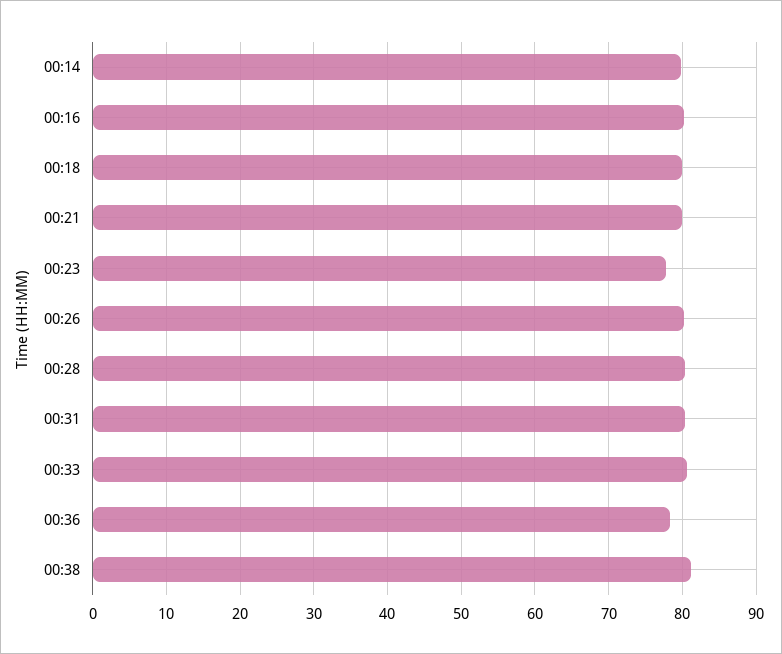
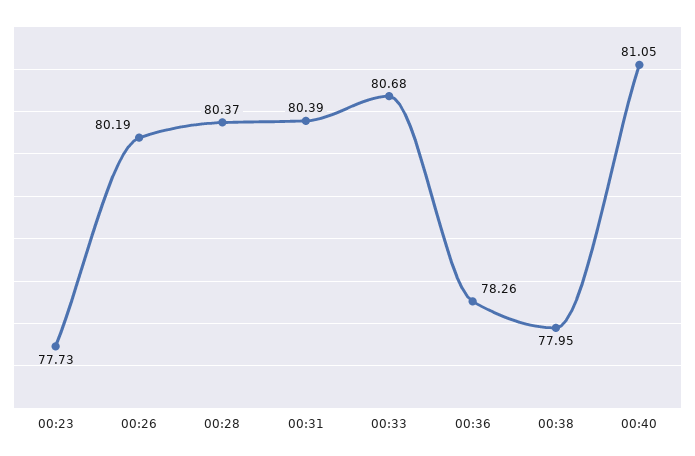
00:14: 80 -> none
00:16: 80 -> none
00:18: 80 -> none
00:21: 80 -> none
00:38: 81 -> 77.95
00:40: none -> 81.05

